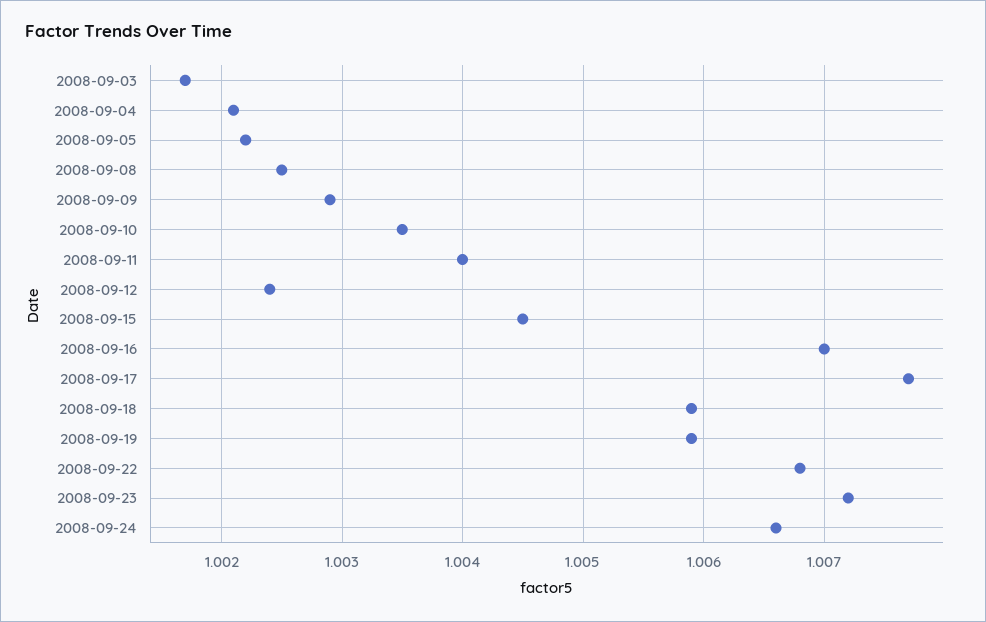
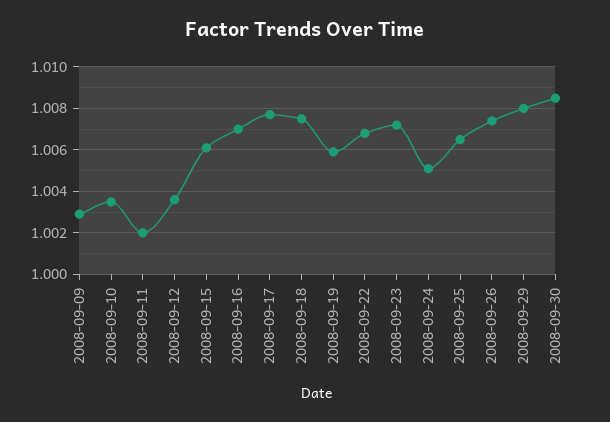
2008-09-03: 1.0017 -> none
2008-09-04: 1.0021 -> none
2008-09-05: 1.0022 -> none
2008-09-08: 1.0025 -> none
2008-09-11: 1.004 -> 1.002
2008-09-12: 1.0024 -> 1.0035
2008-09-15: 1.0045 -> 1.006
2008-09-18: 1.0059 -> 1.0075
2008-09-24: 1.0066 -> 1.005
2008-09-25: none -> 1.0065
2008-09-26: none -> 1.0075
2008-09-29: none -> 1.008
2008-09-30: none -> 1.0085

